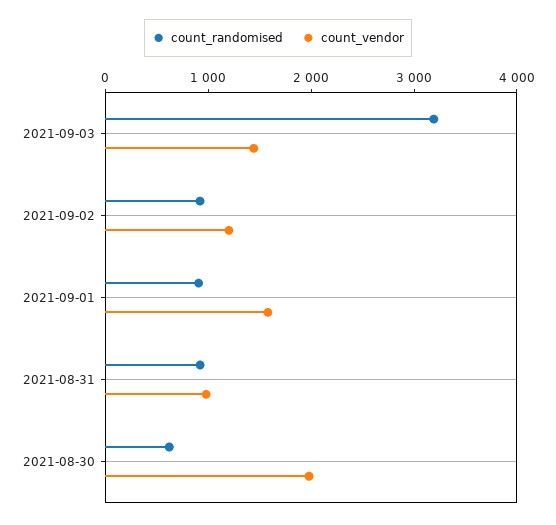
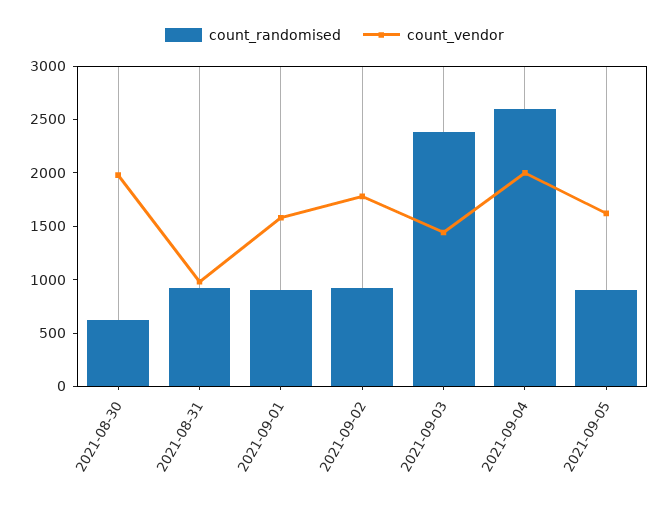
count_randomised, 2021-09-03: 3200 -> 2400
count_vendor, 2021-09-02: 1200 -> 1800
count_randomised, 2021-09-04: none -> 2600
count_vendor, 2021-09-04: none -> 2000
count_randomised, 2021-09-05: none -> 900
count_vendor, 2021-09-05: none -> 1600

